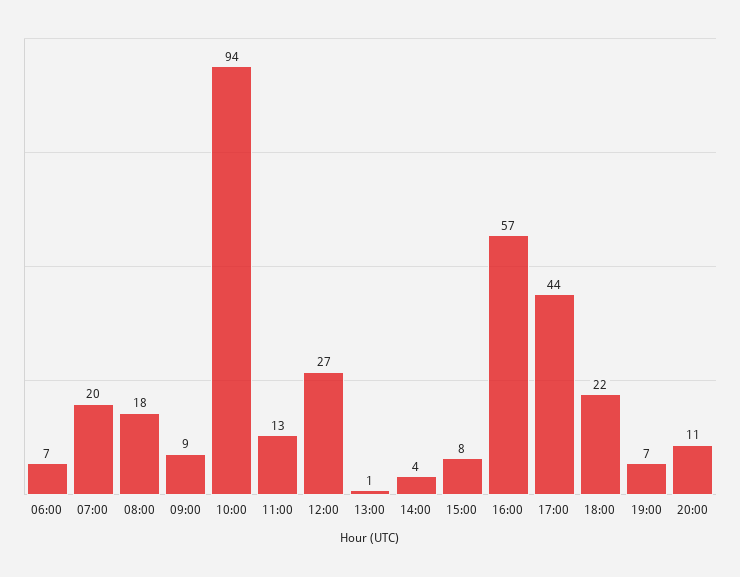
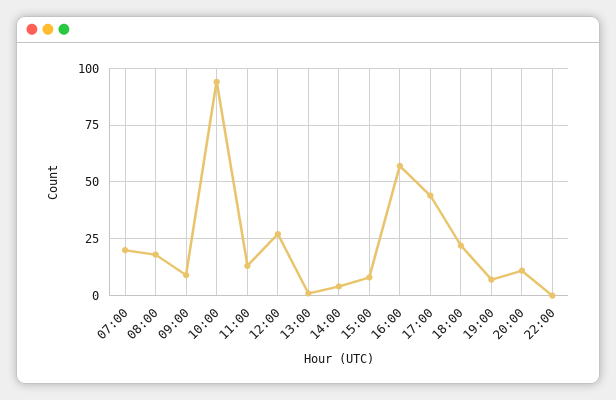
06:00: 7 -> none
22:00: none -> 0

